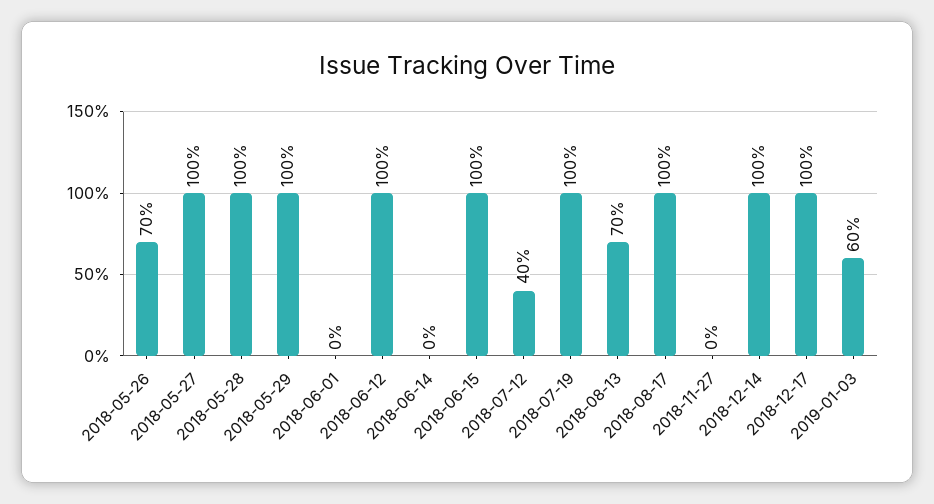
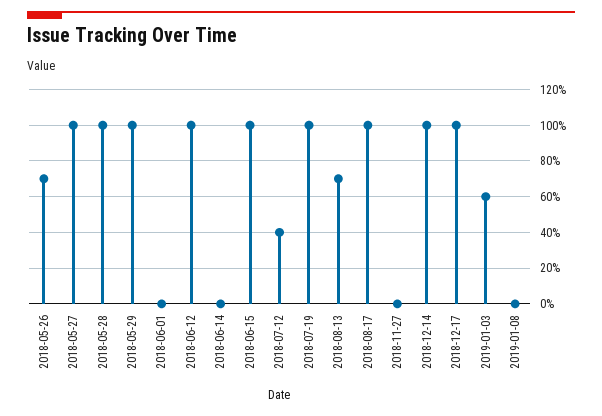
2019-01-08: none -> 0

